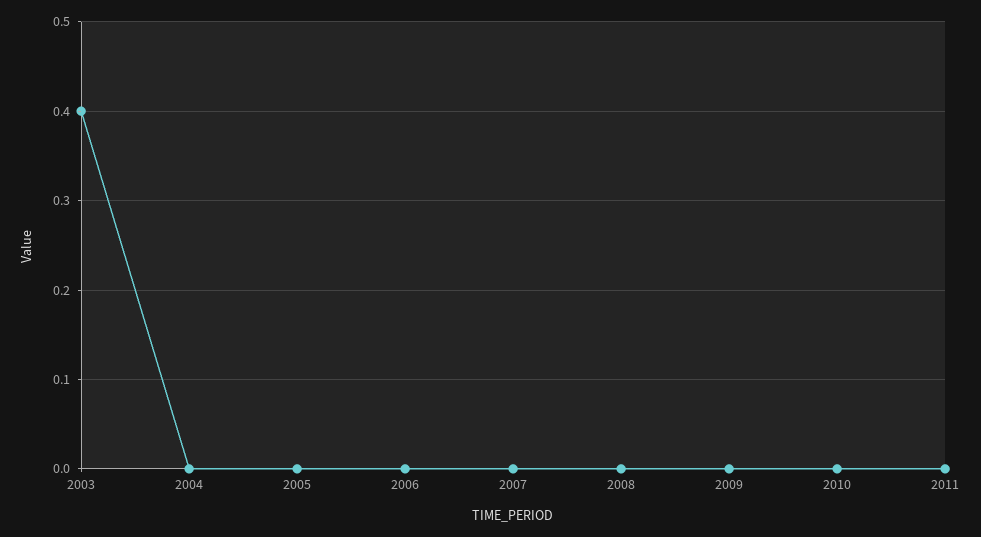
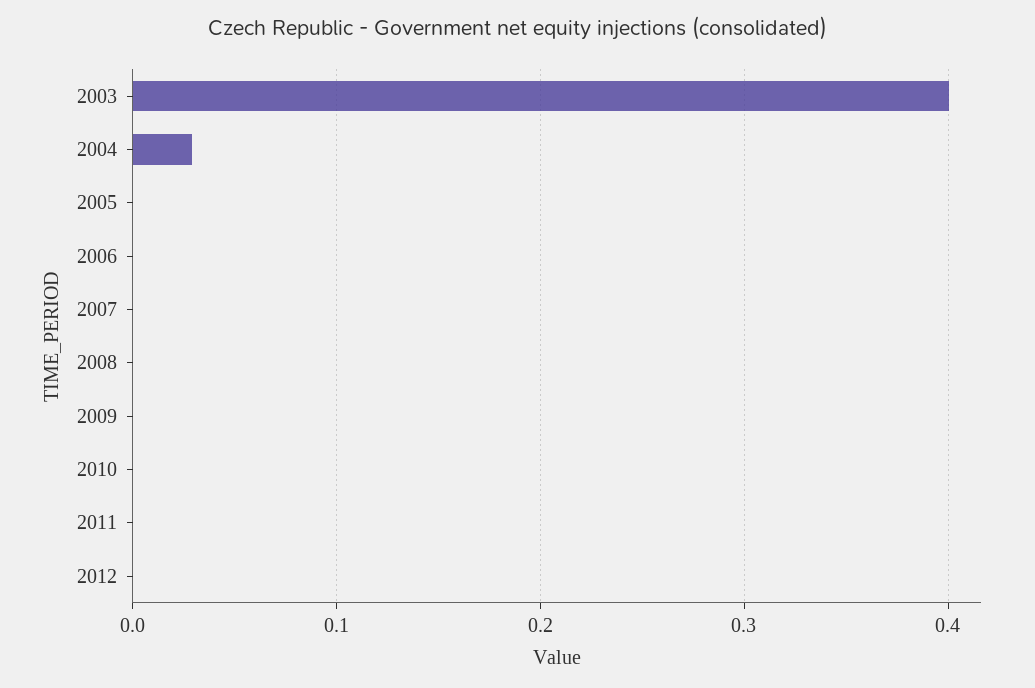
2004: 0 -> 0.03
2012: none -> 0

